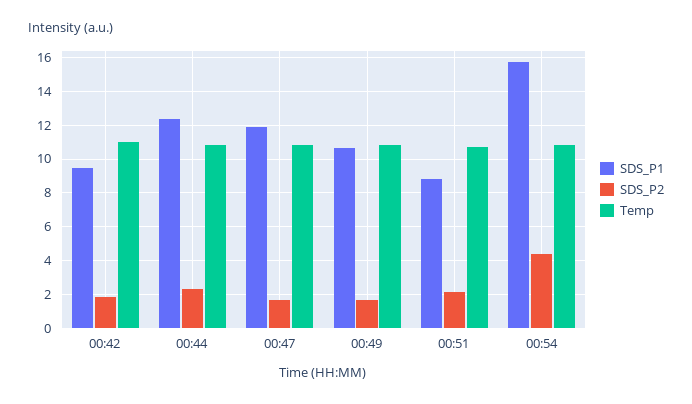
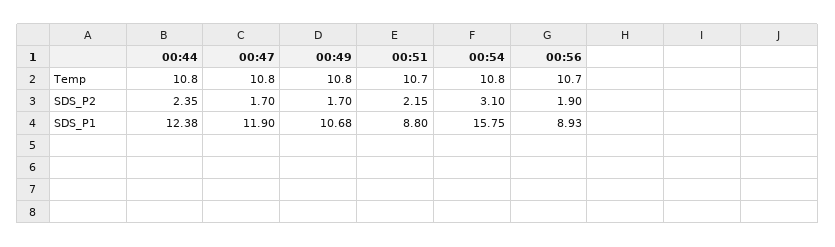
SDS_P1, 00:42: 9.5 -> none
SDS_P2, 00:42: 2 -> none
Temp, 00:42: 11 -> none
SDS_P2, 00:54: 4.5 -> 3.1
Temp, 00:56: none -> 10.7
SDS_P2, 00:56: none -> 1.9
SDS_P1, 00:56: none -> 8.93

